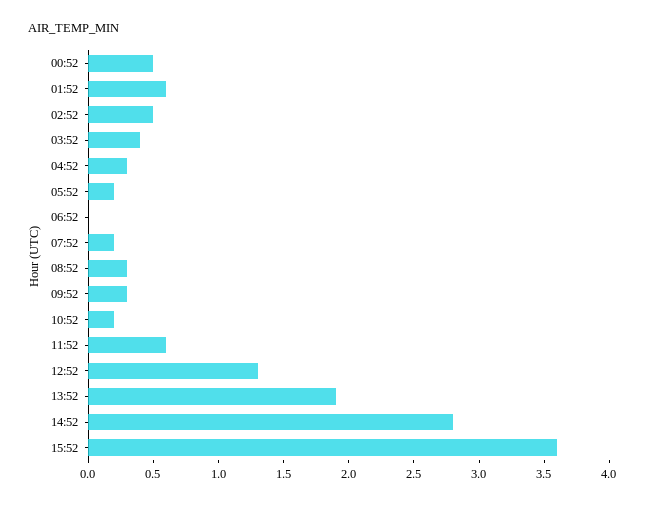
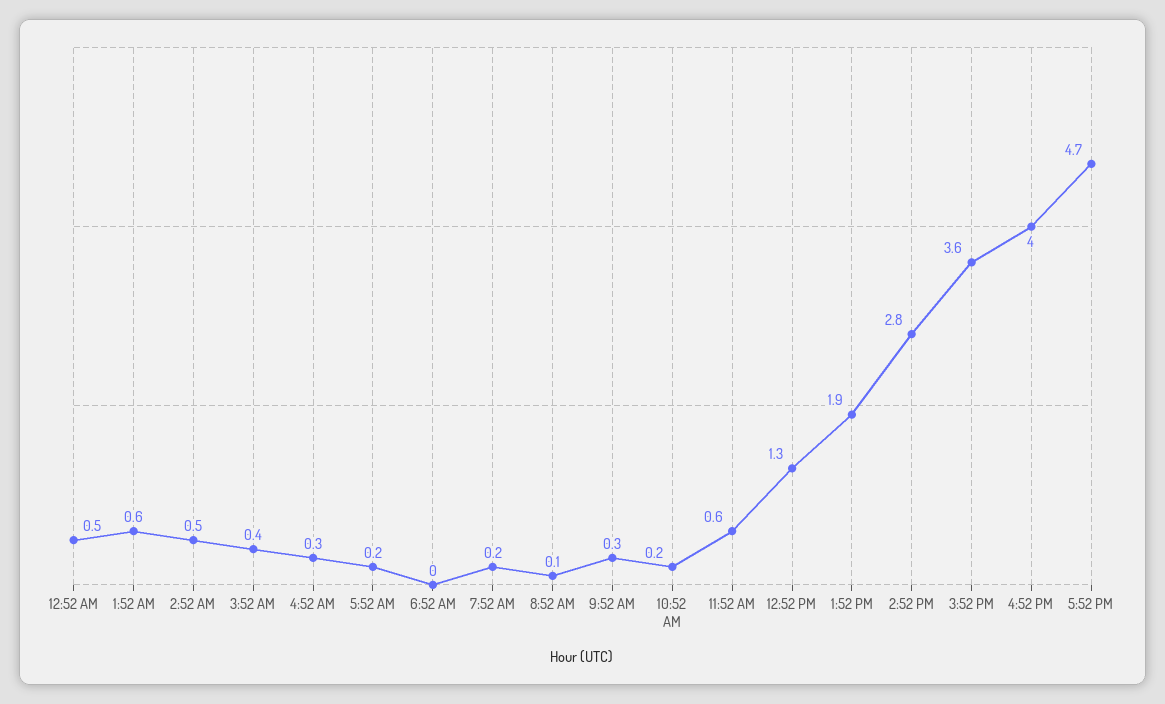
08:52: 0.3 -> 0.1
4:52 PM: none -> 4
5:52 PM: none -> 4.7

